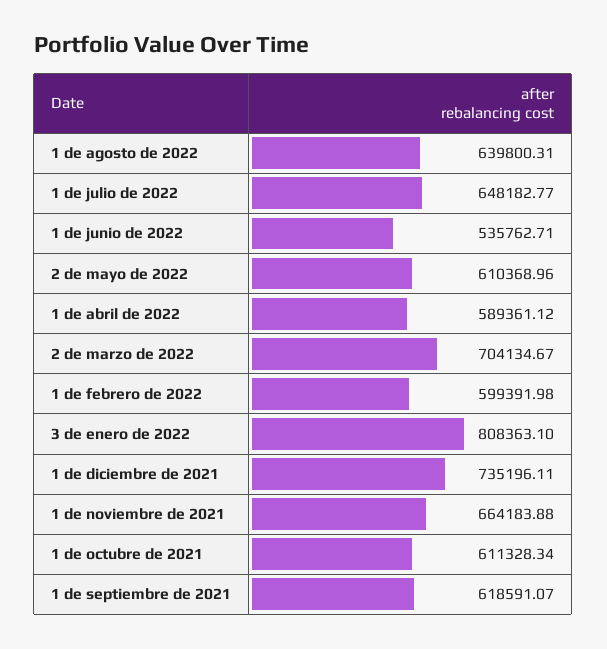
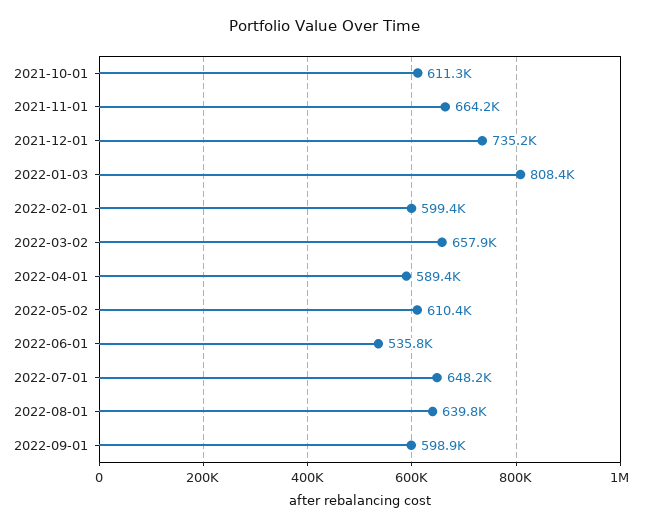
2 de marzo de 2022: 704134.67 -> 657900
1 de septiembre de 2021: 618591.07 -> none
2022-09-01: none -> 598900

